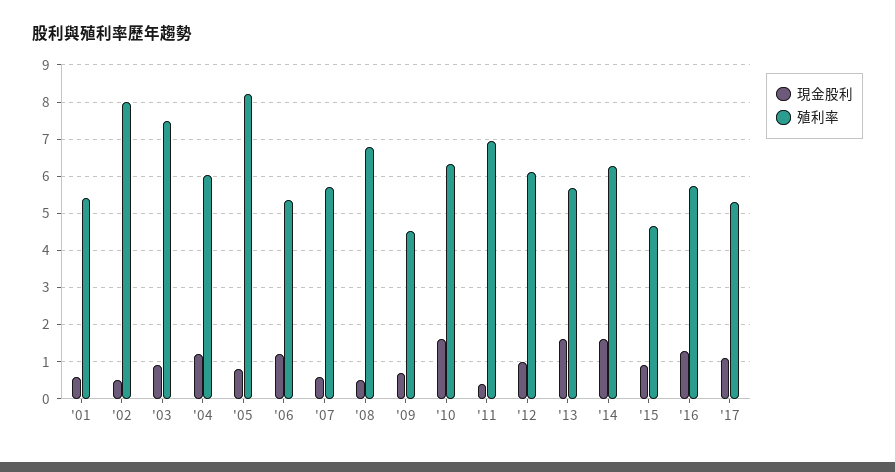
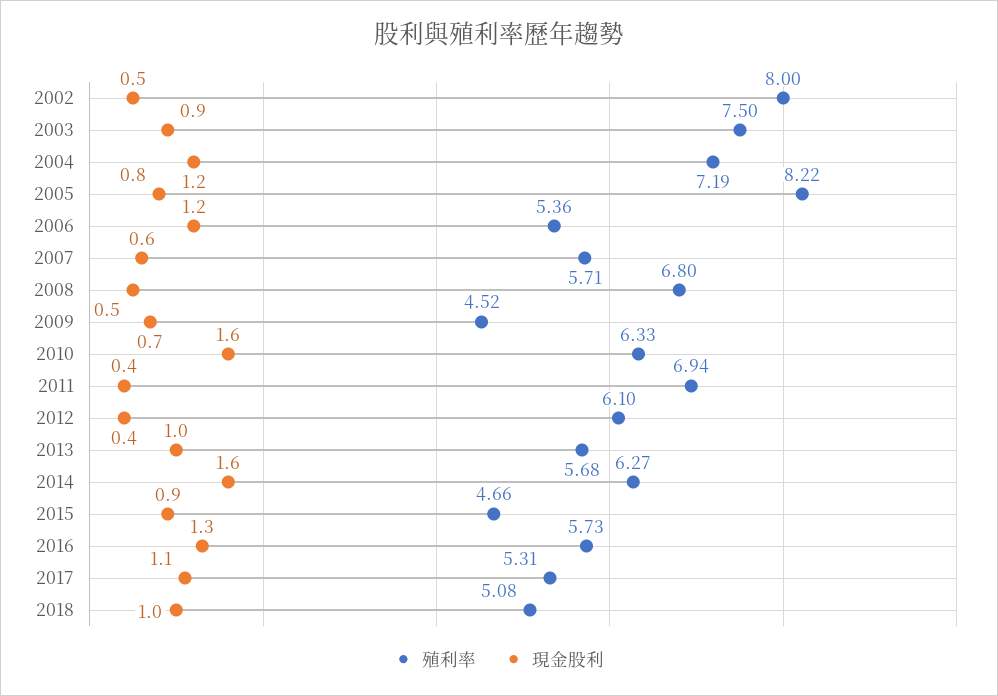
現金股利, '01: 0.6 -> none
殖利率, '01: 5.4 -> none
殖利率, '04: 6 -> 7.19
現金股利, '12: 1 -> 0.4
現金股利, '13: 1.6 -> 1
殖利率, 2018: none -> 5.08
現金股利, 2018: none -> 1

